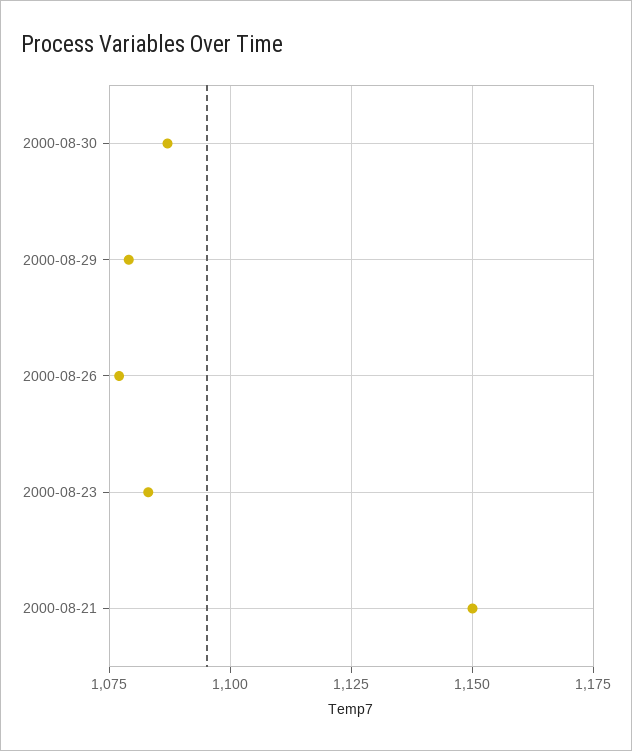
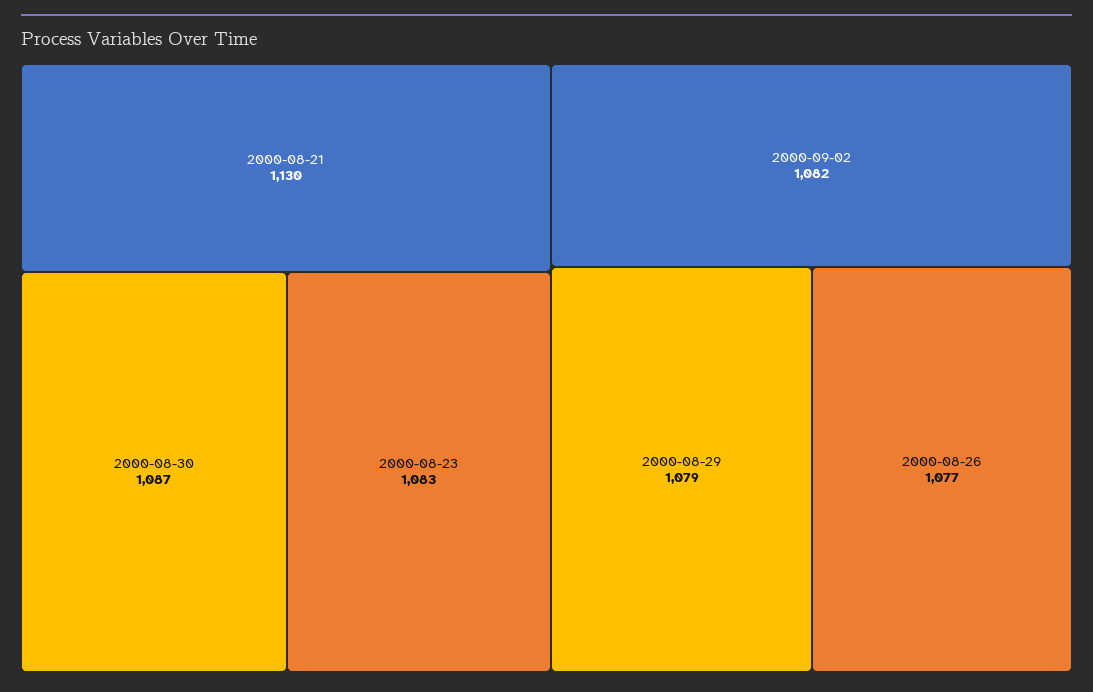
2000-08-21: 1150 -> 1130
2000-09-02: none -> 1082

